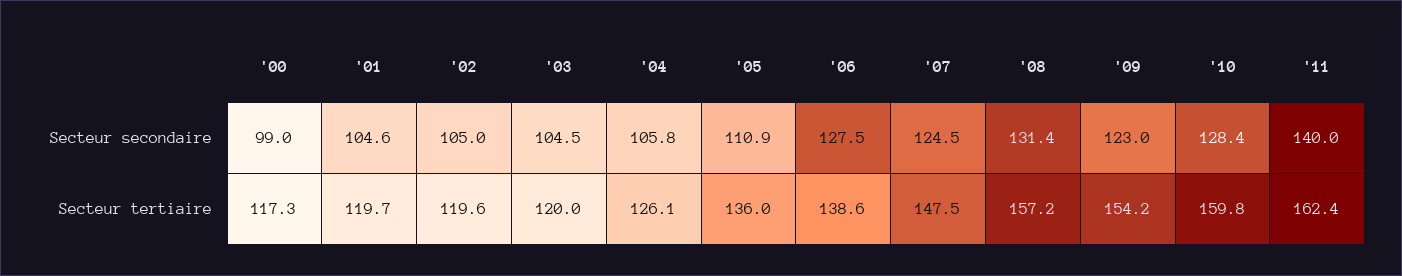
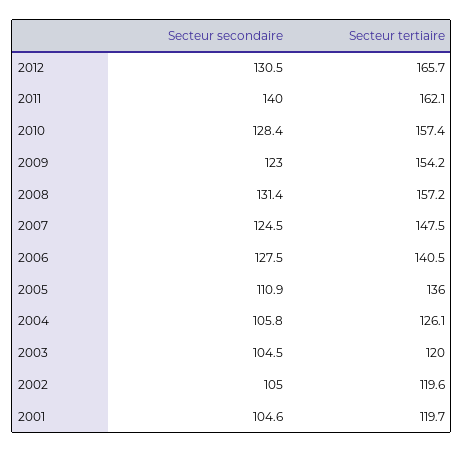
'00, Secteur secondaire: 99 -> none
'00, Secteur tertiaire: 117.3 -> none
'06, Secteur tertiaire: 138.6 -> 140.5
'10, Secteur tertiaire: 159.8 -> 157.4
'11, Secteur tertiaire: 162.4 -> 162.1
2012, Secteur secondaire: none -> 130.5
2012, Secteur tertiaire: none -> 165.7

